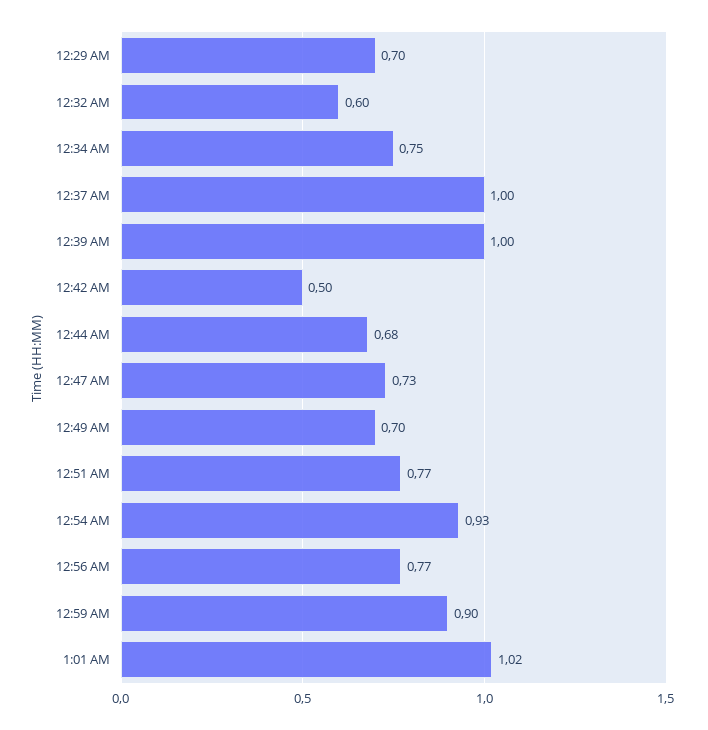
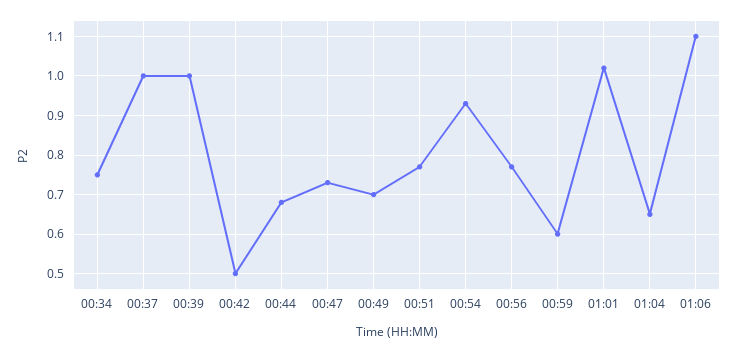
12:29 AM: 0.7 -> none
12:32 AM: 0.6 -> none
12:59 AM: 0.9 -> 0.6
01:04: none -> 0.65
01:06: none -> 1.1

